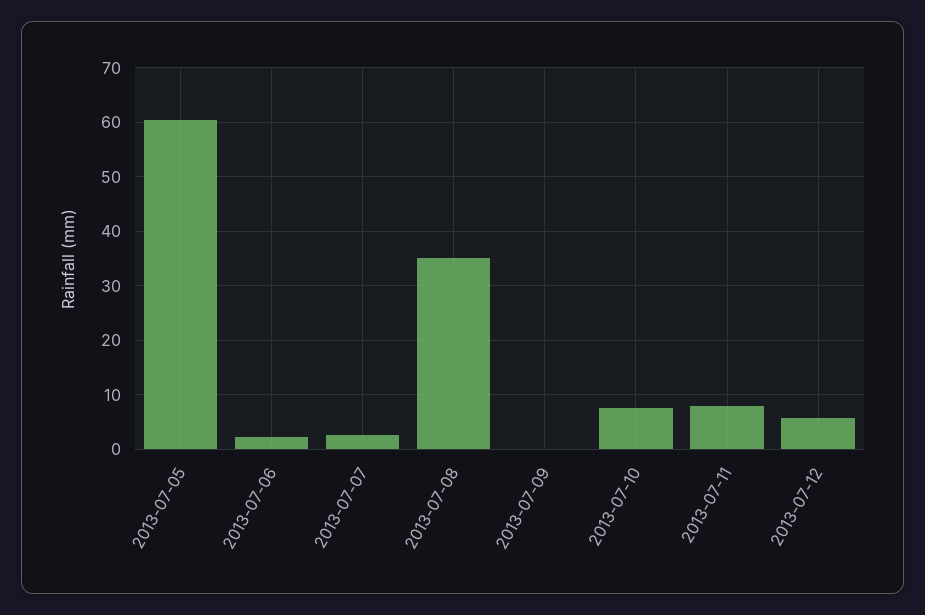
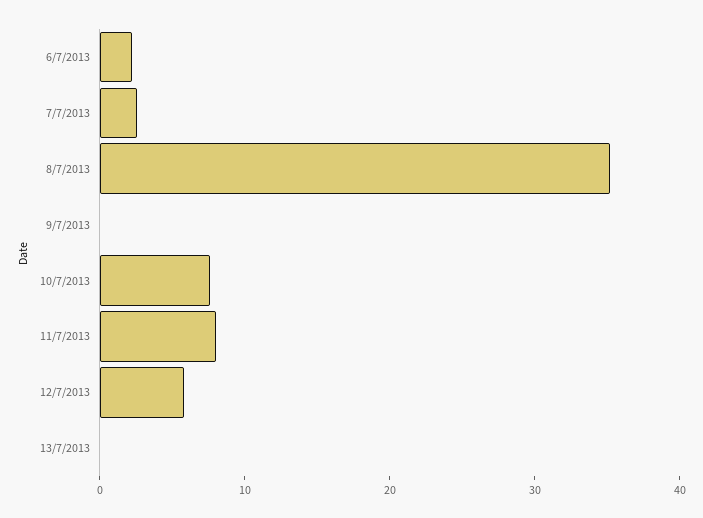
2013-07-05: 60 -> none
13/7/2013: none -> 0

